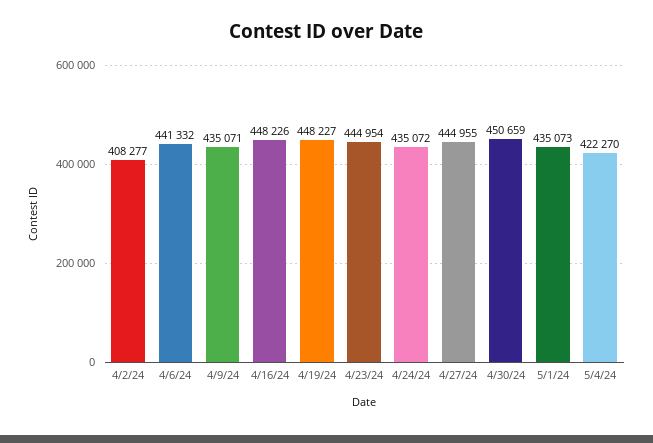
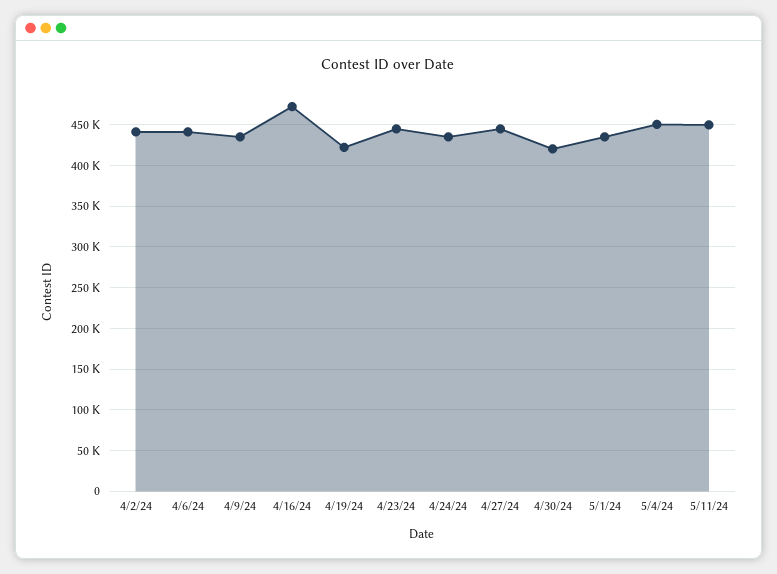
4/2/24: 408277 -> 440000
4/16/24: 448226 -> 470000
4/19/24: 448227 -> 420000
4/30/24: 450659 -> 420000
5/4/24: 422270 -> 450000
5/11/24: none -> 450000

